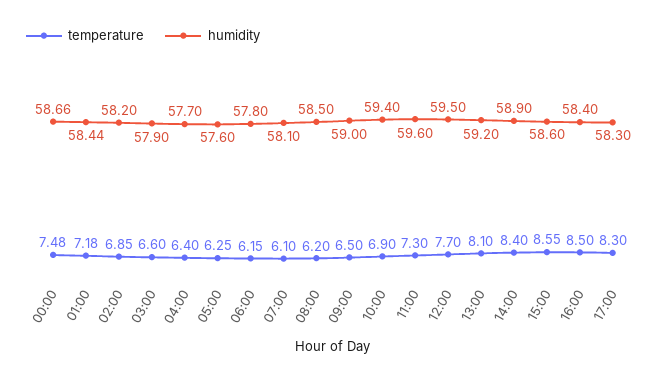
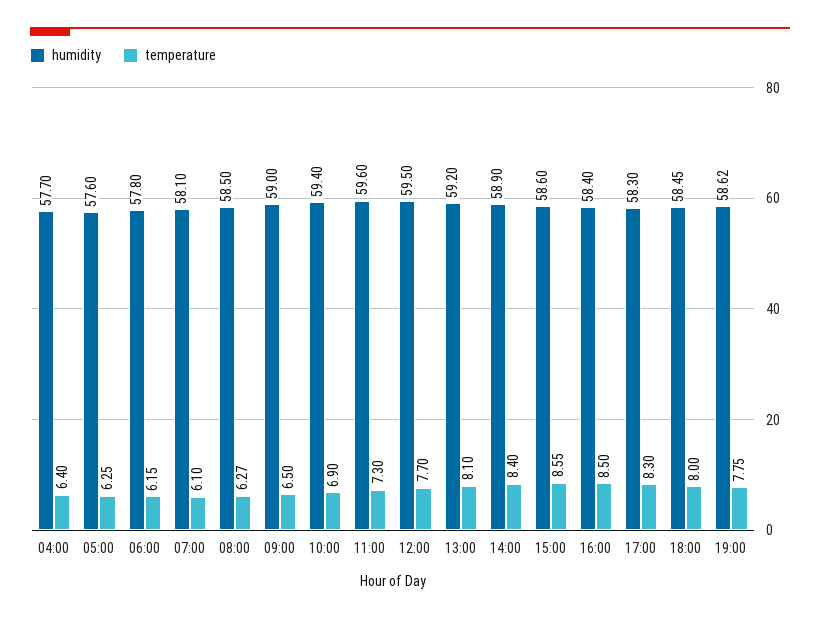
temperature, 00:00: 7.48 -> none
humidity, 00:00: 58.66 -> none
temperature, 01:00: 7.18 -> none
humidity, 01:00: 58.44 -> none
temperature, 02:00: 6.85 -> none
humidity, 02:00: 58.2 -> none
temperature, 03:00: 6.6 -> none
humidity, 03:00: 57.9 -> none
temperature, 08:00: 6.2 -> 6.27
humidity, 18:00: none -> 58.45
temperature, 18:00: none -> 8
humidity, 19:00: none -> 58.62
temperature, 19:00: none -> 7.75

